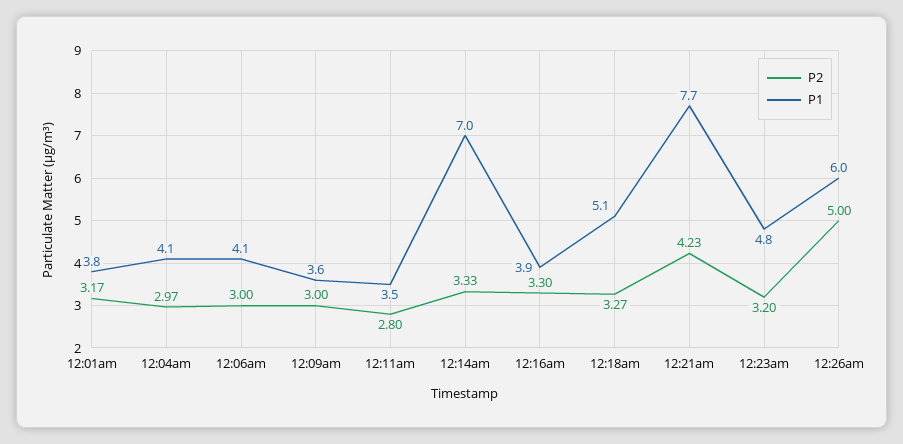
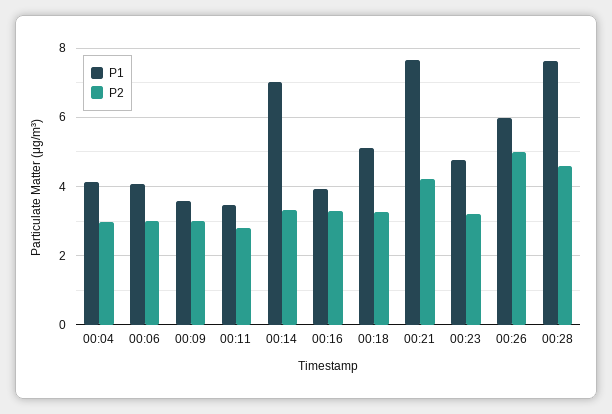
P2, 12:01am: 3.17 -> none
P1, 12:01am: 3.8 -> none
P1, 00:28: none -> 7.6
P2, 00:28: none -> 4.6

